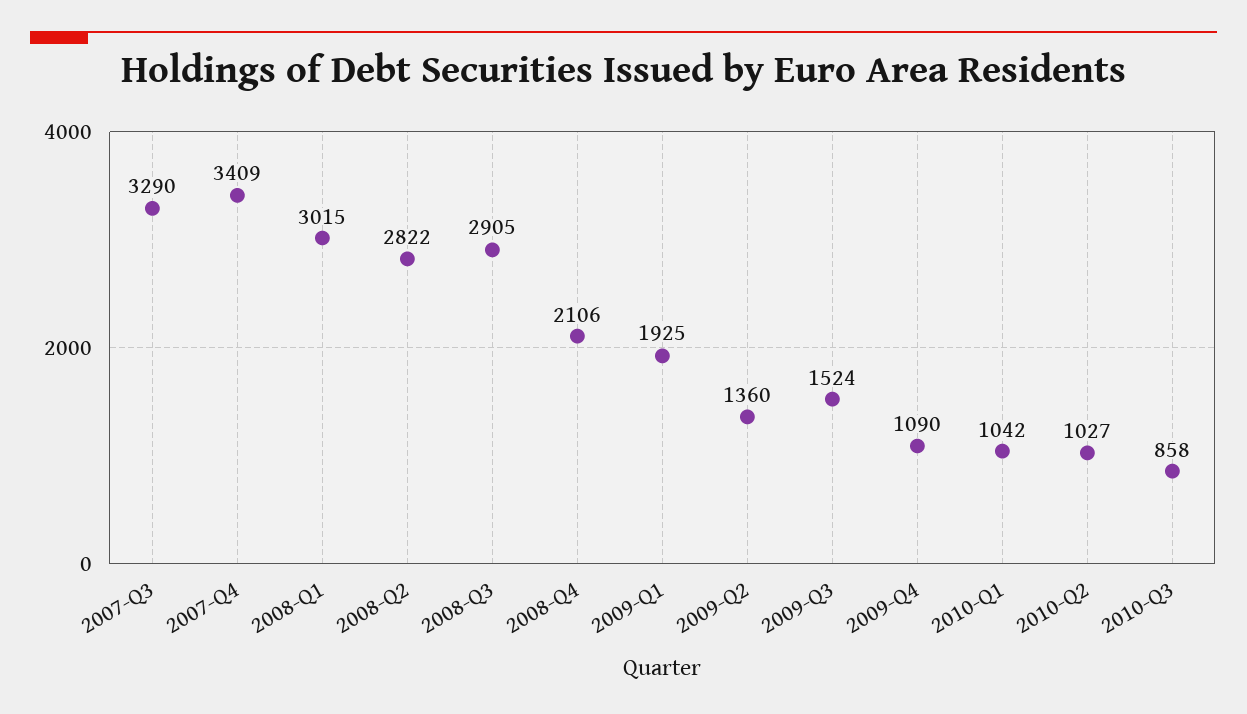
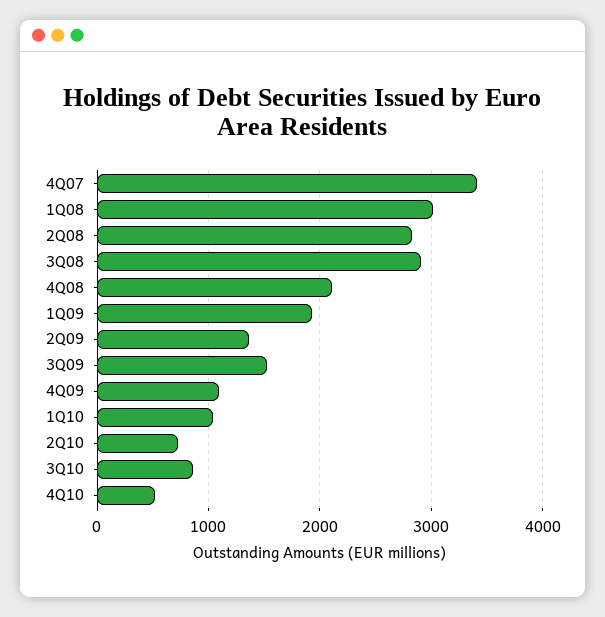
2007-Q3: 3290 -> none
2010-Q2: 1027 -> 700
4Q10: none -> 500

